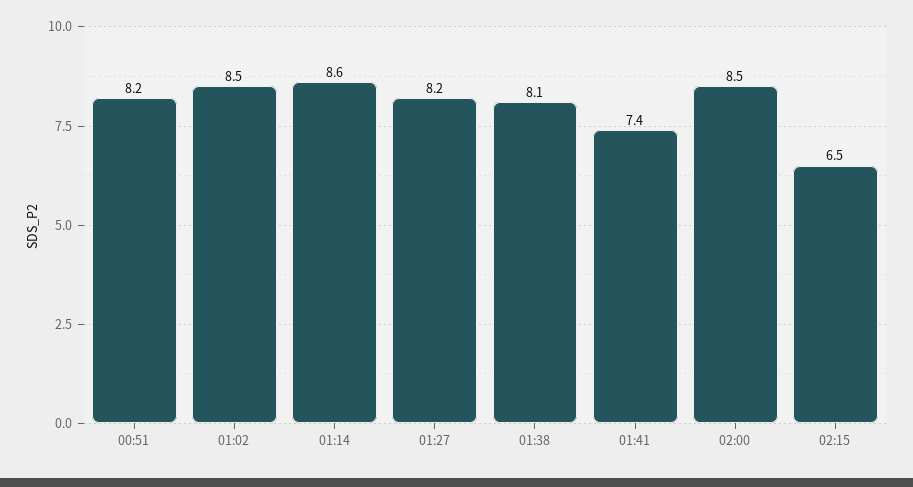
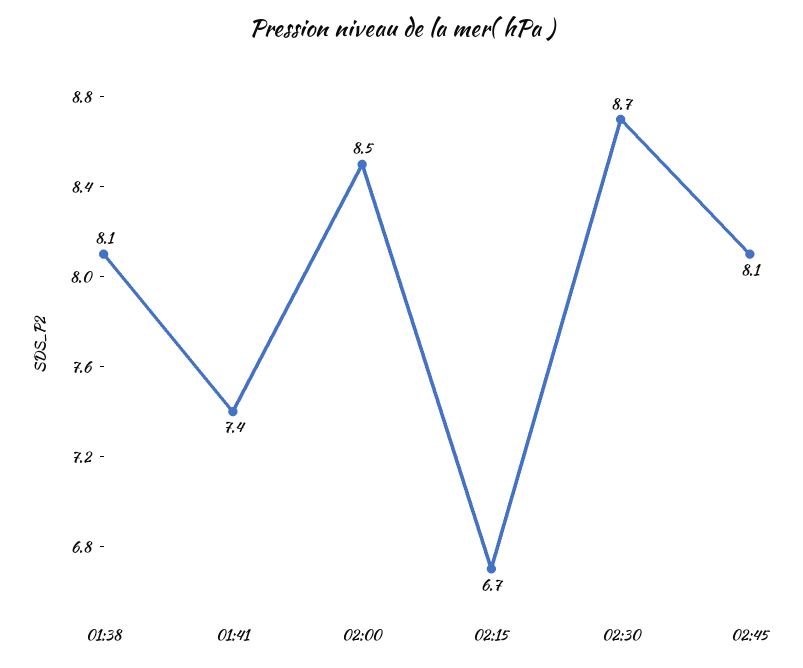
00:51: 8.2 -> none
01:02: 8.5 -> none
01:14: 8.6 -> none
01:27: 8.2 -> none
02:15: 6.5 -> 6.7
02:30: none -> 8.7
02:45: none -> 8.1

